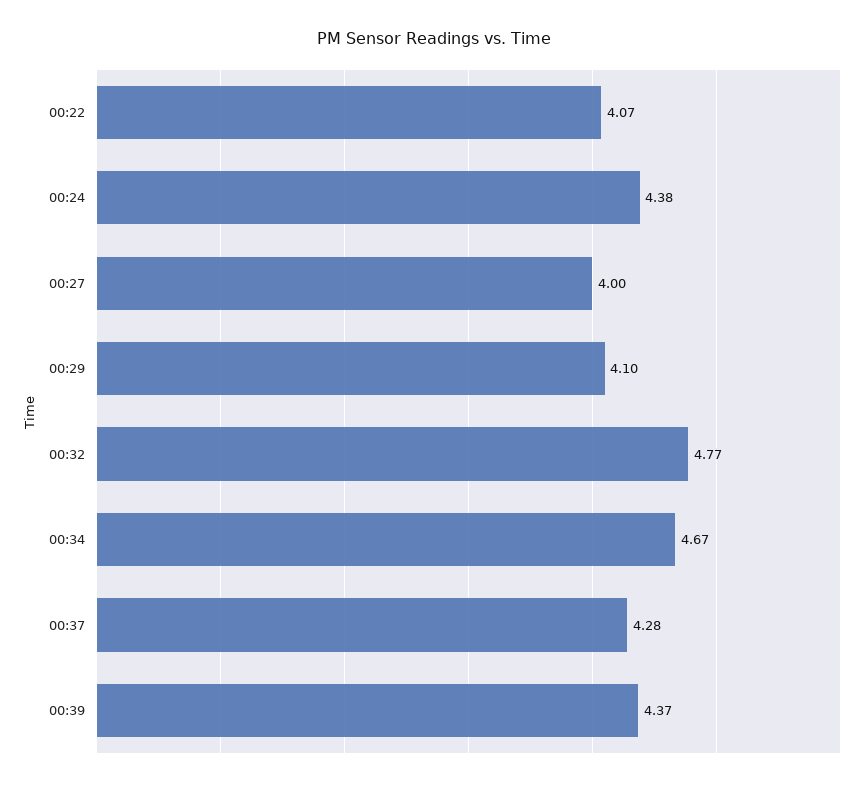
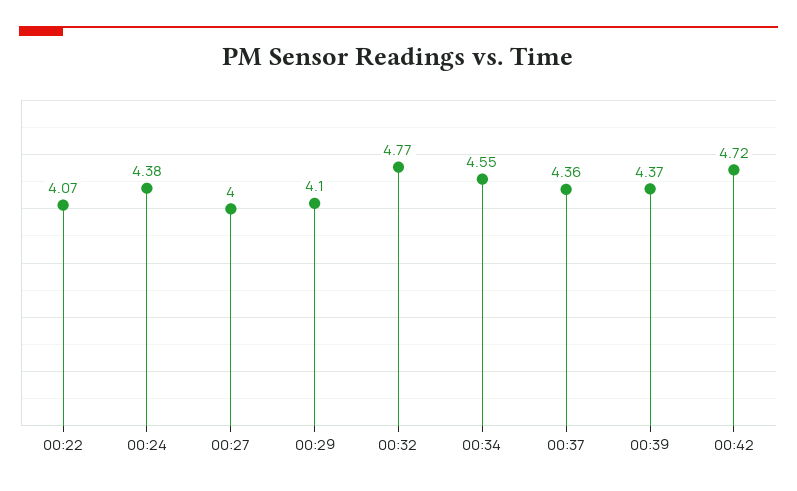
00:34: 4.67 -> 4.55
00:37: 4.28 -> 4.36
00:42: none -> 4.72

